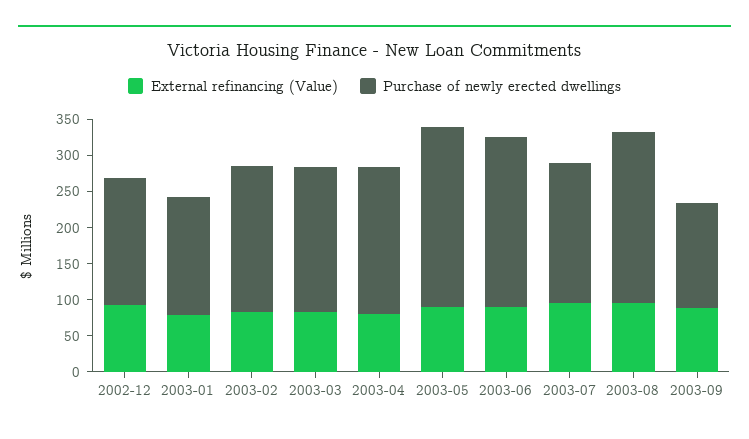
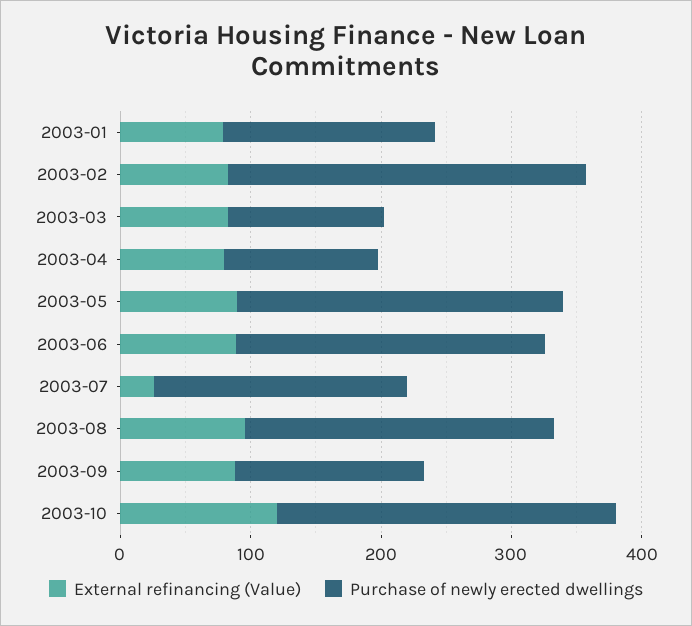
External refinancing (Value), 2002-12: 100 -> none
Purchase of newly erected dwellings, 2002-12: 175 -> none
Purchase of newly erected dwellings, 2003-02: 200 -> 280
Purchase of newly erected dwellings, 2003-03: 200 -> 120
Purchase of newly erected dwellings, 2003-04: 200 -> 120
External refinancing (Value), 2003-07: 100 -> 20
External refinancing (Value), 2003-10: none -> 120
Purchase of newly erected dwellings, 2003-10: none -> 260

